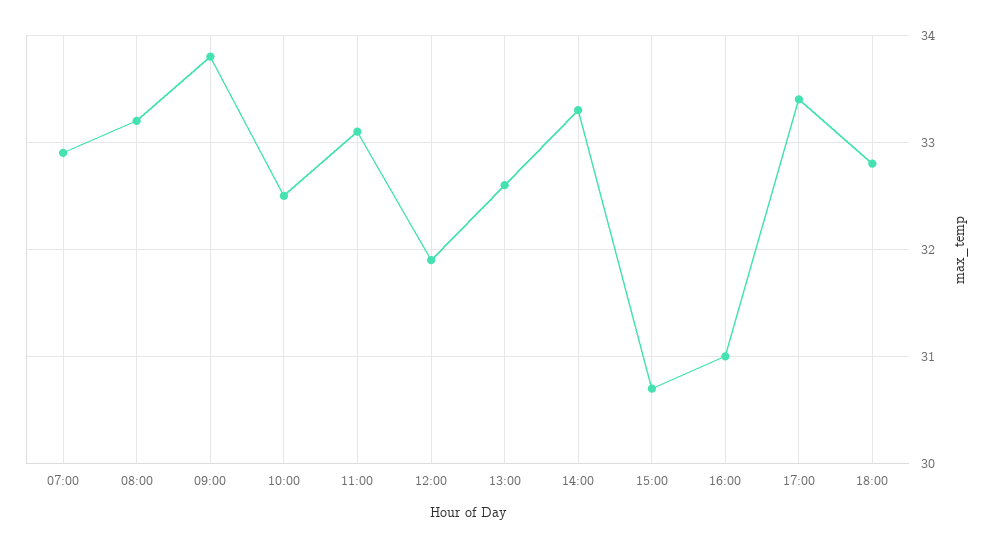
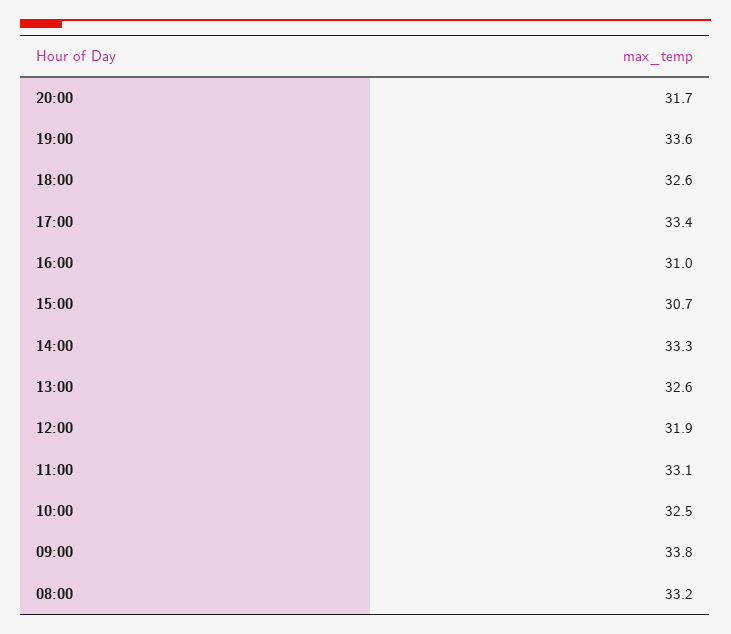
07:00: 32.9 -> none
18:00: 32.8 -> 32.6
20:00: none -> 31.7
19:00: none -> 33.6

